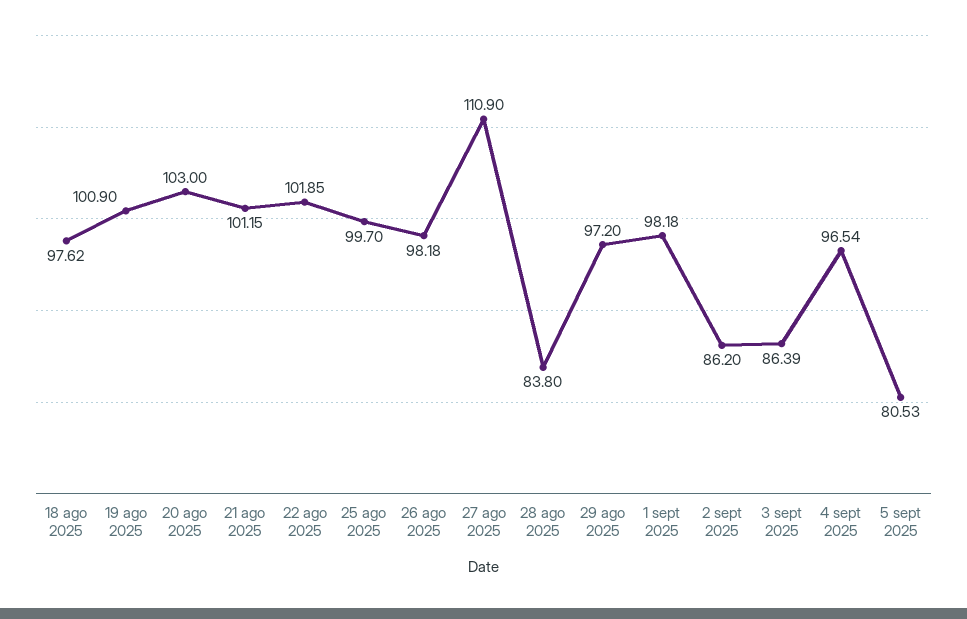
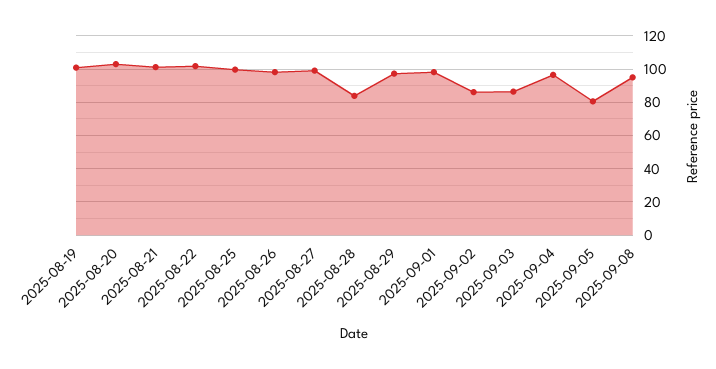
18 ago 2025: 97.62 -> none
27 ago 2025: 110.9 -> 100
2025-09-08: none -> 95

